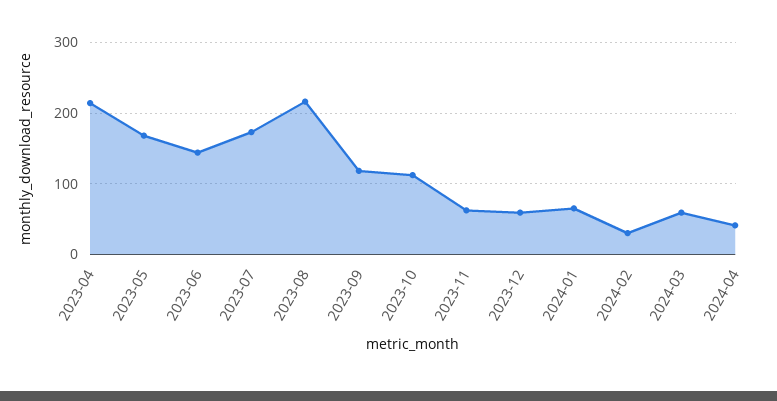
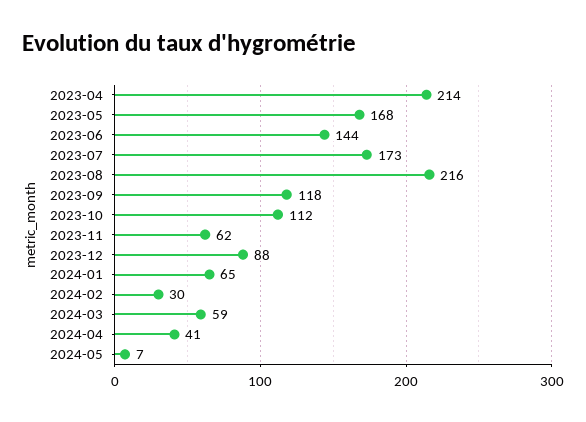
2023-12: 60 -> 88
2024-05: none -> 7

